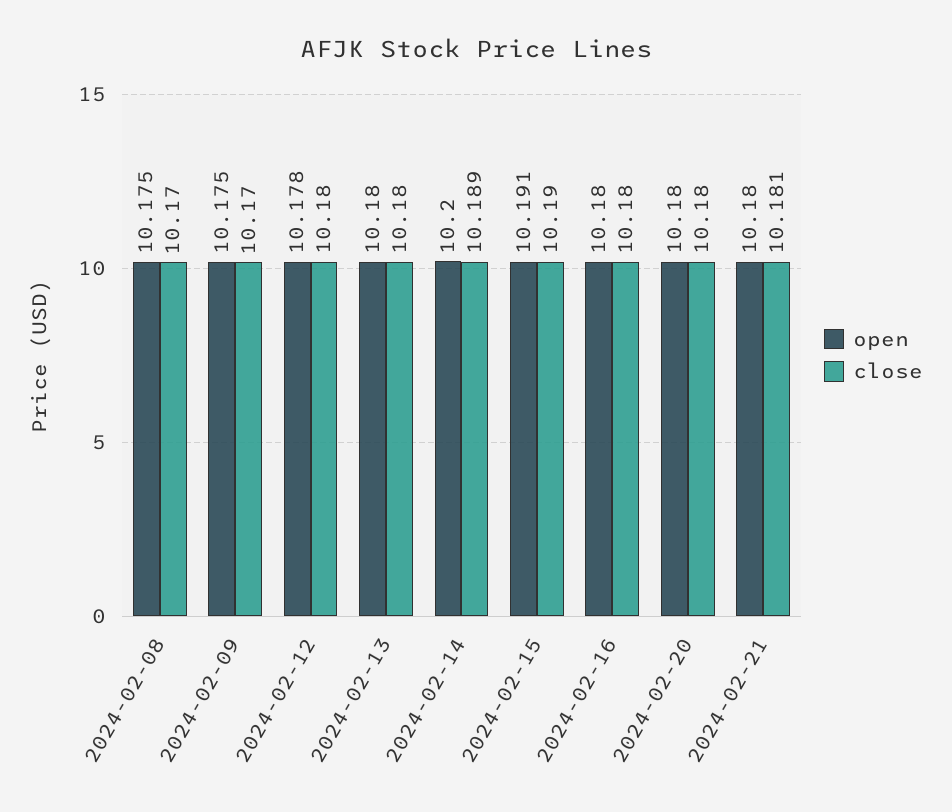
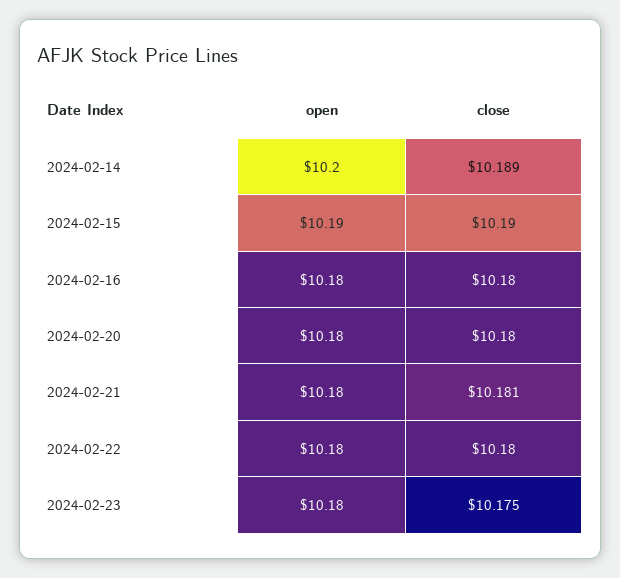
open, 2024-02-08: 10.175 -> none
close, 2024-02-08: 10.17 -> none
open, 2024-02-09: 10.175 -> none
close, 2024-02-09: 10.17 -> none
open, 2024-02-12: 10.178 -> none
close, 2024-02-12: 10.18 -> none
open, 2024-02-13: 10.18 -> none
close, 2024-02-13: 10.18 -> none
open, 2024-02-15: 10.191 -> 10.19
open, 2024-02-22: none -> 10.18
close, 2024-02-22: none -> 10.18
open, 2024-02-23: none -> 10.18
close, 2024-02-23: none -> 10.175

